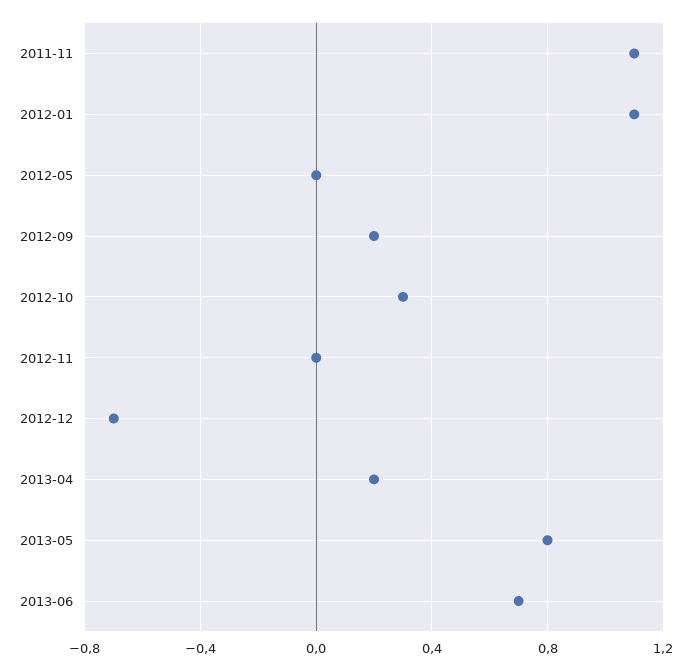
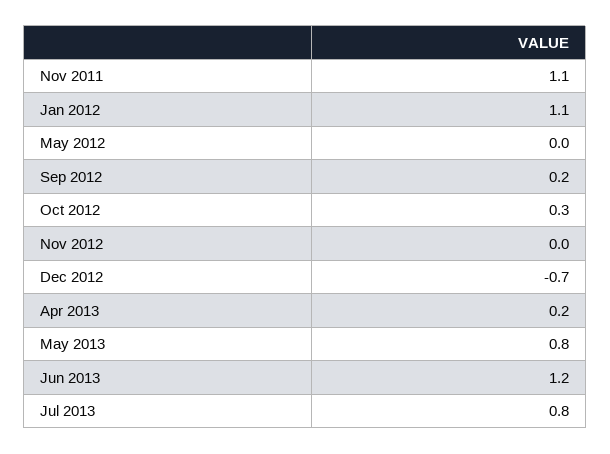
2013-06: 0.7 -> 1.2
Jul 2013: none -> 0.8

